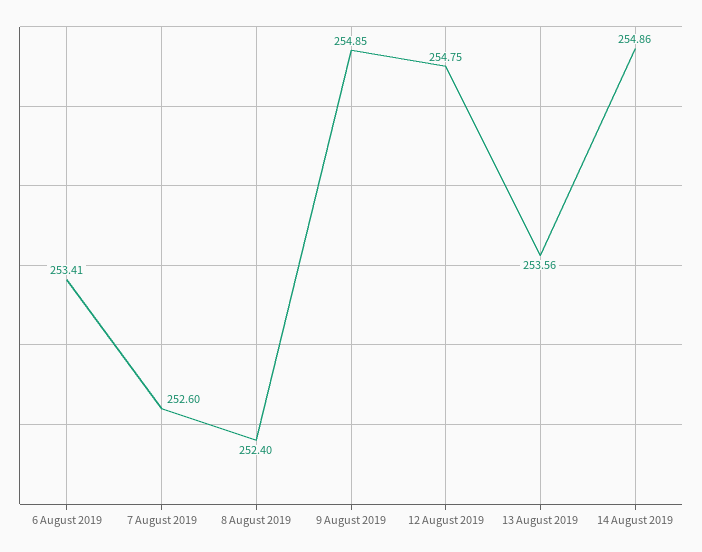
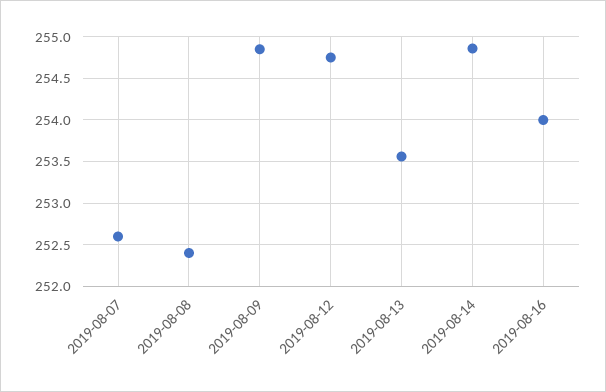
6 August 2019: 253.41 -> none
2019-08-16: none -> 254

